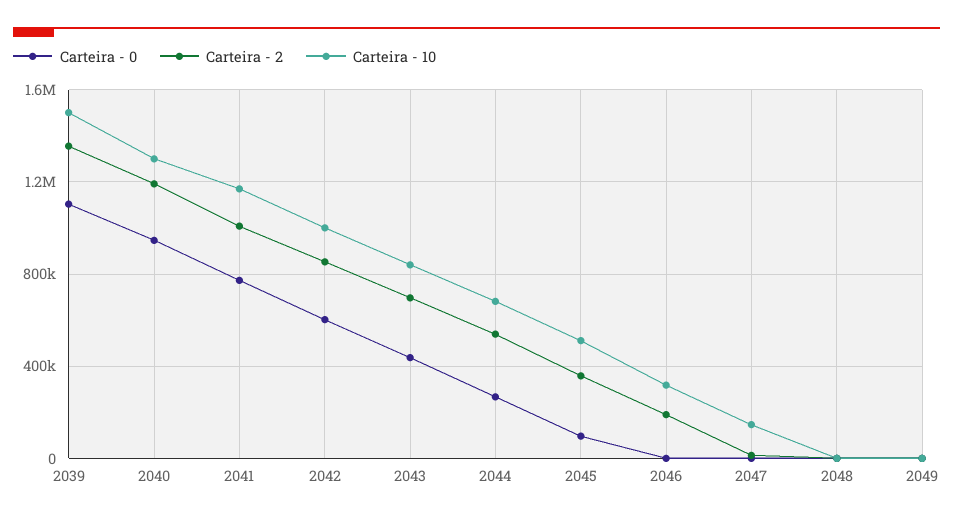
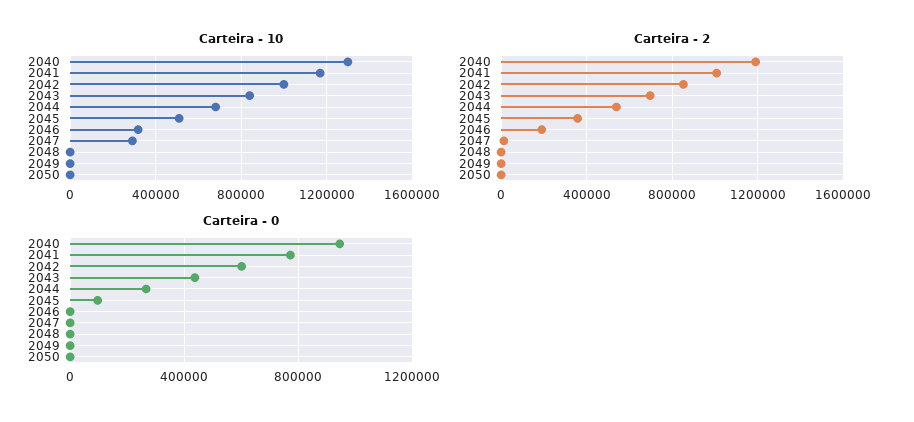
Carteira - 0, 2039: 1100000 -> none
Carteira - 2, 2039: 1350000 -> none
Carteira - 10, 2039: 1500000 -> none
Carteira - 10, 2047: 150000 -> 300000
Carteira - 10, 2050: none -> 0
Carteira - 2, 2050: none -> 0
Carteira - 0, 2050: none -> 0

